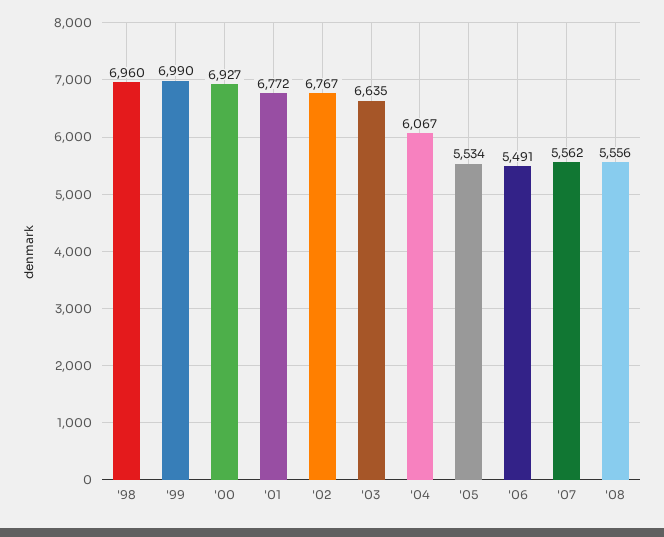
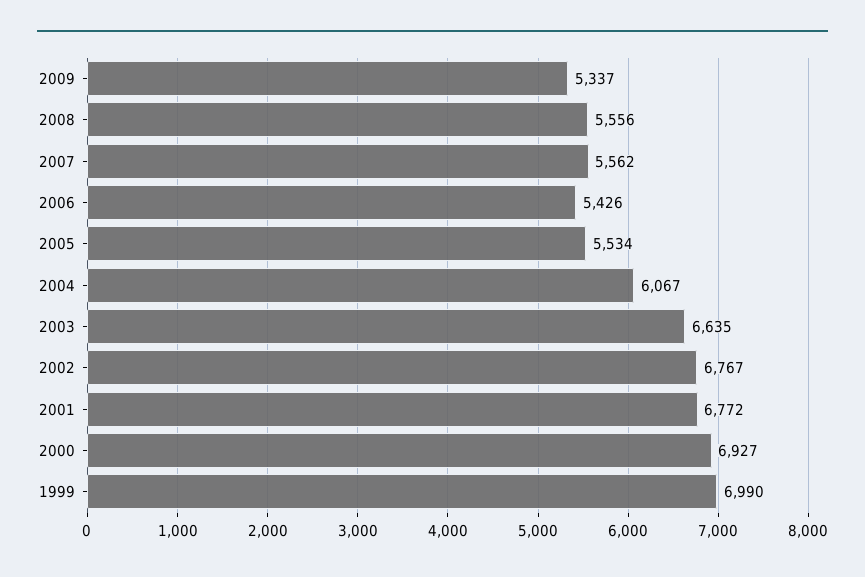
'98: 6960 -> none
'06: 5491 -> 5426
2009: none -> 5337

